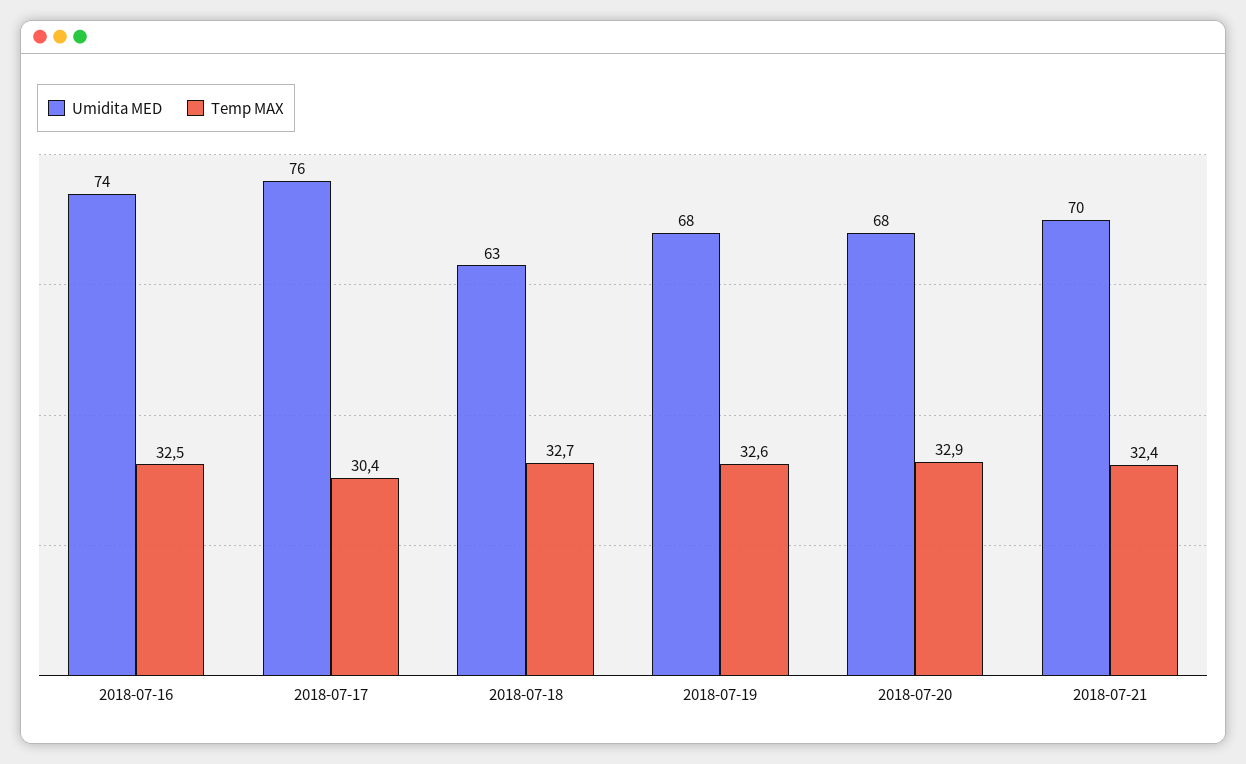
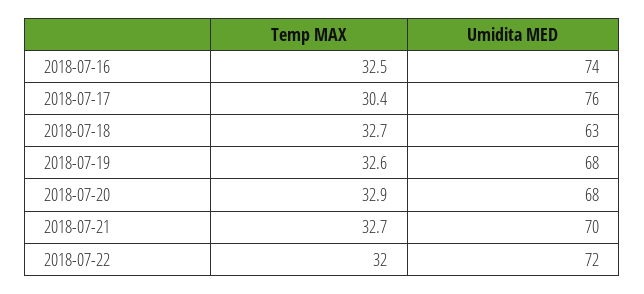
Temp MAX, 2018-07-21: 32.4 -> 32.7
Temp MAX, 2018-07-22: none -> 32
Umidita MED, 2018-07-22: none -> 72

